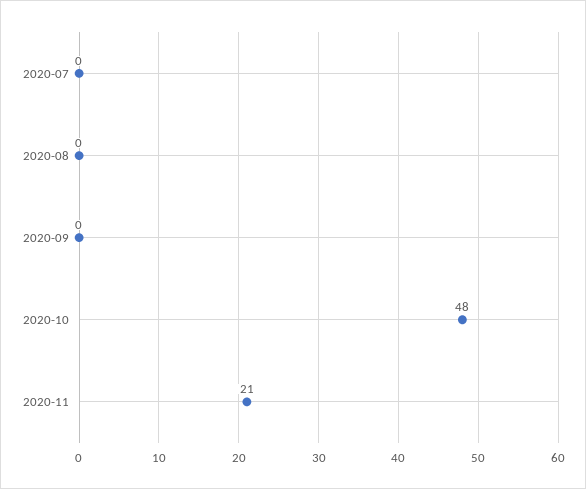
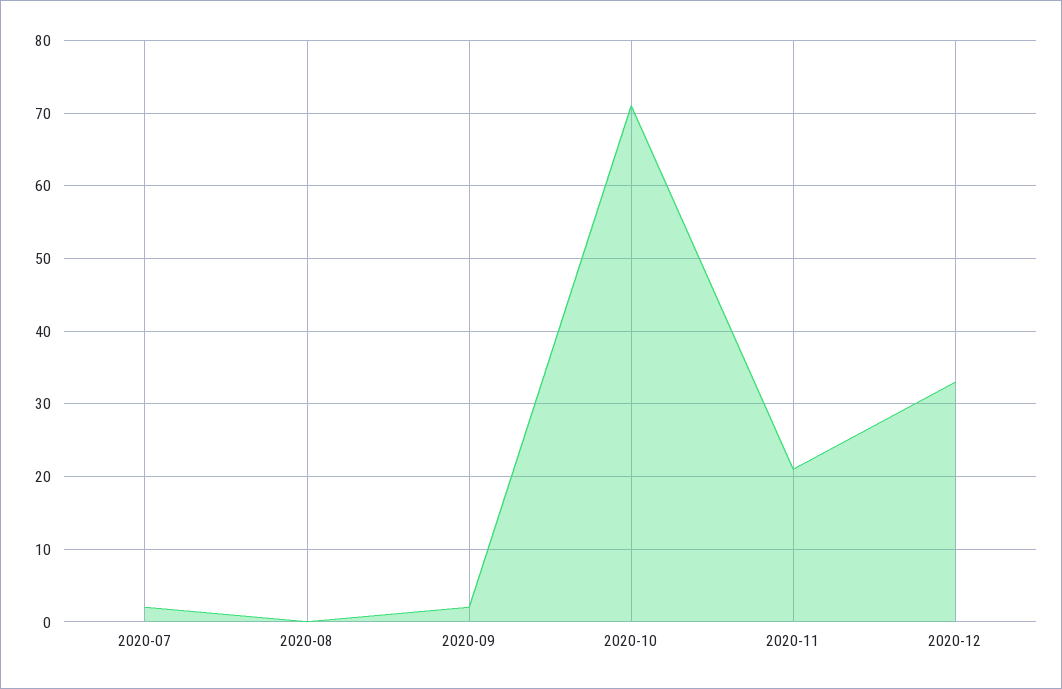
2020-07: 0 -> 2
2020-09: 0 -> 2
2020-10: 48 -> 71
2020-12: none -> 33

